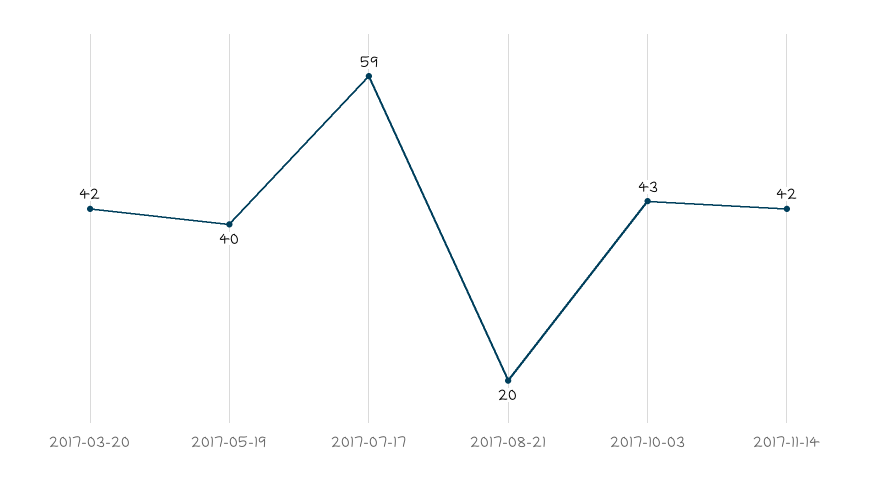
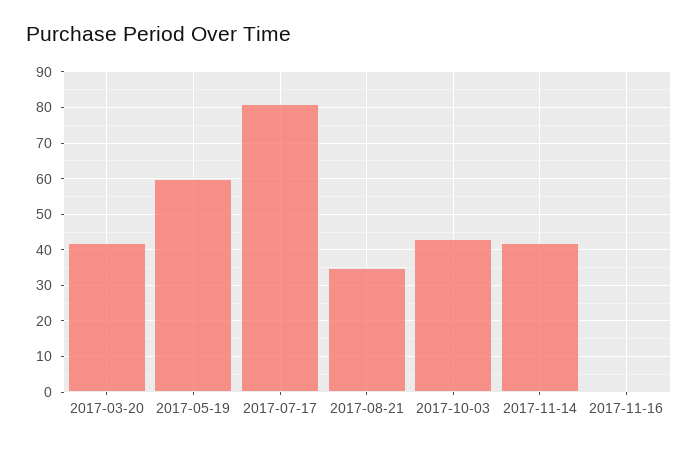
2017-05-19: 40 -> 60
2017-07-17: 59 -> 80
2017-08-21: 20 -> 35
2017-11-16: none -> 0

